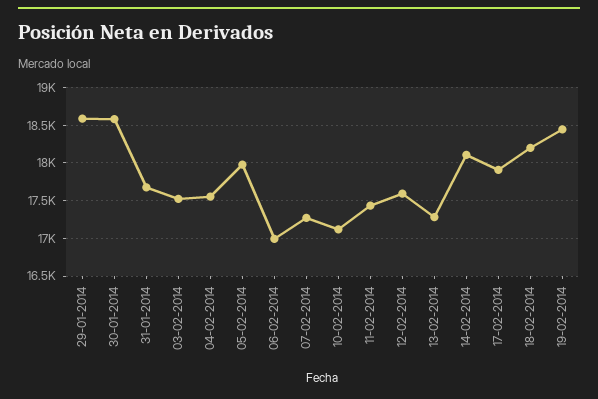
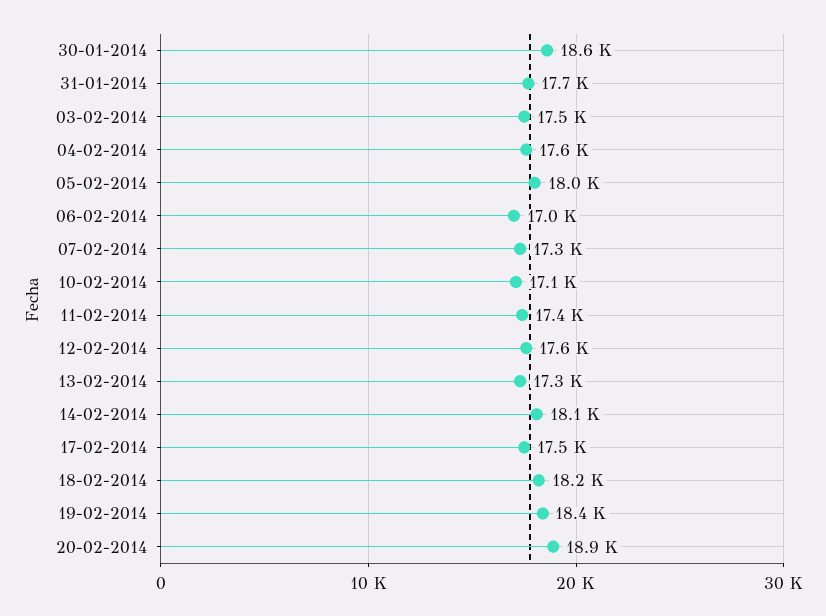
29-01-2014: 18600 -> none
17-02-2014: 17900 -> 17500
20-02-2014: none -> 18900

